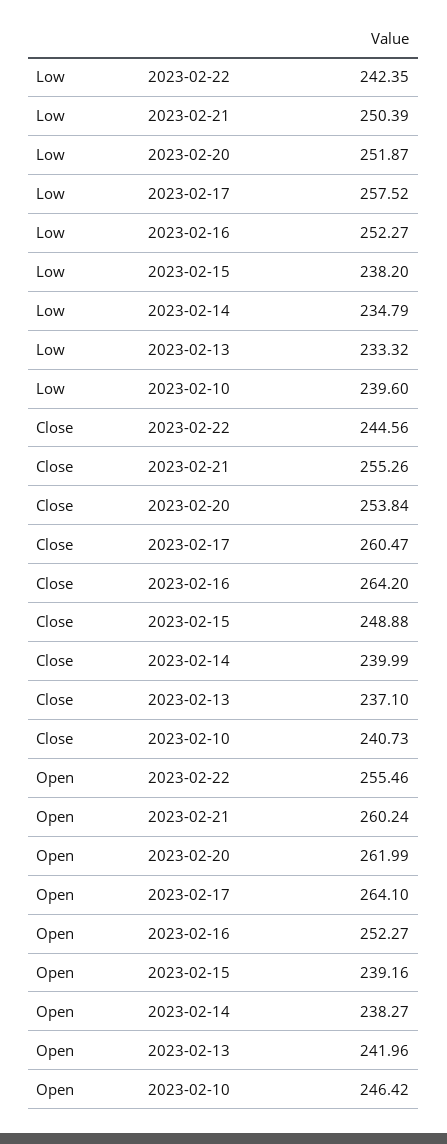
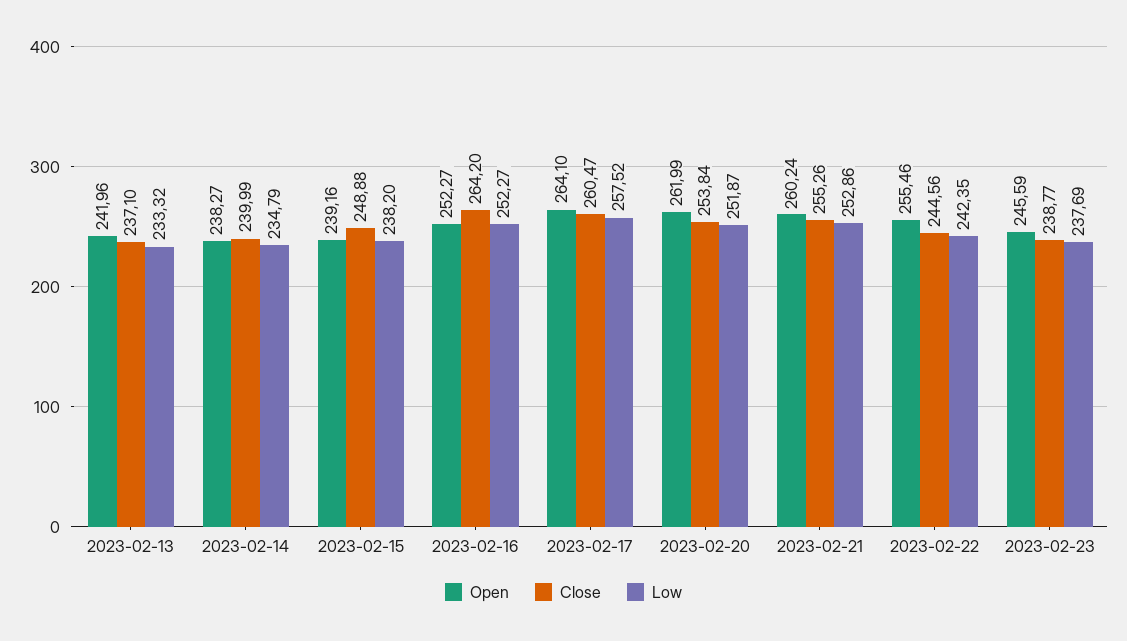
Low, 2023-02-21: 250.39 -> 252.86
Low, 2023-02-10: 239.6 -> none
Close, 2023-02-10: 240.73 -> none
Open, 2023-02-10: 246.42 -> none
Open, 2023-02-23: none -> 245.59
Close, 2023-02-23: none -> 238.77
Low, 2023-02-23: none -> 237.69

